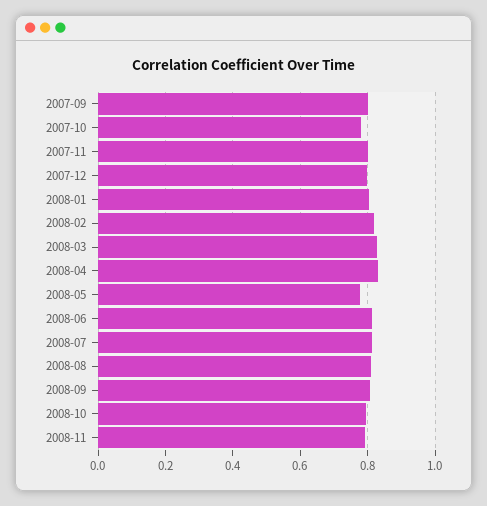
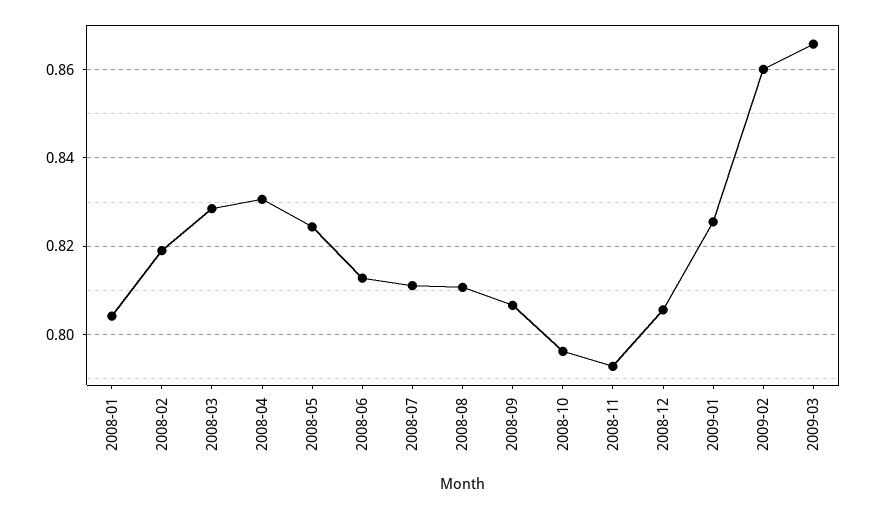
2007-09: 0.8 -> none
2007-10: 0.78 -> none
2007-11: 0.8 -> none
2007-12: 0.8 -> none
2008-05: 0.78 -> 0.824
2008-12: none -> 0.806
2009-01: none -> 0.826
2009-02: none -> 0.86
2009-03: none -> 0.866

